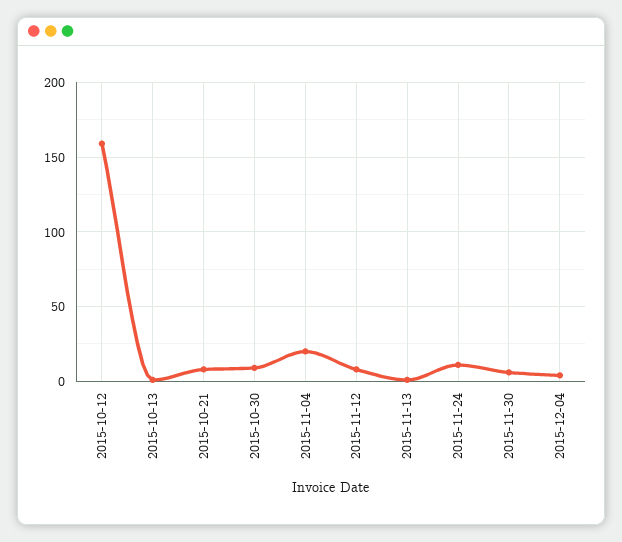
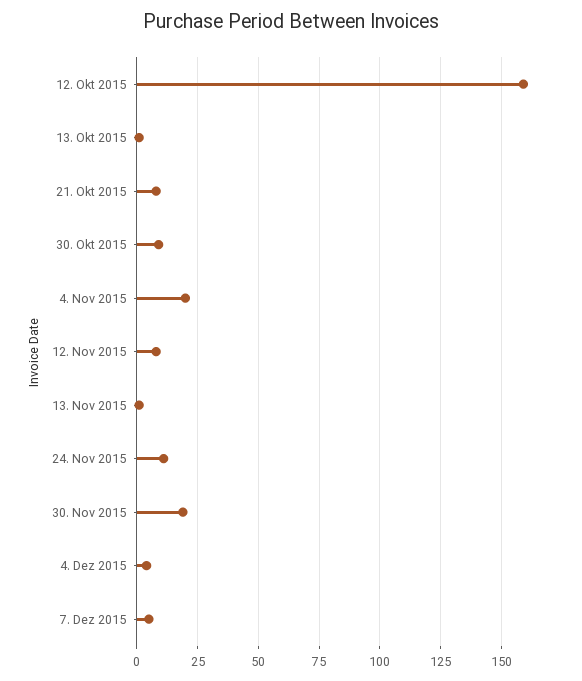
2015-11-30: 5 -> 20
7. Dez 2015: none -> 5

